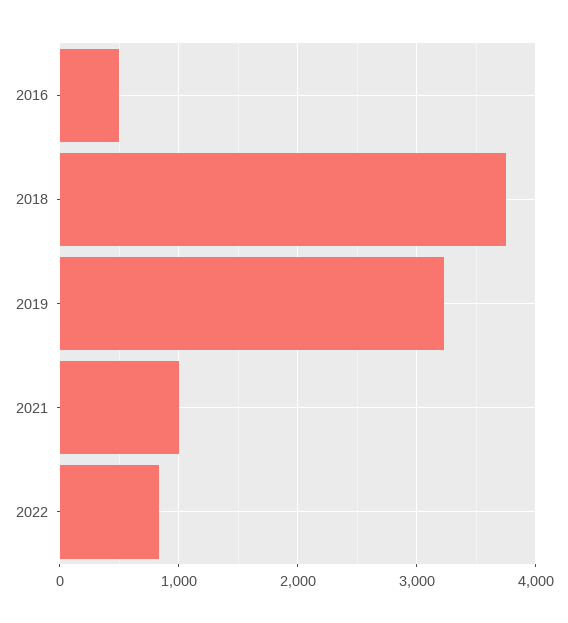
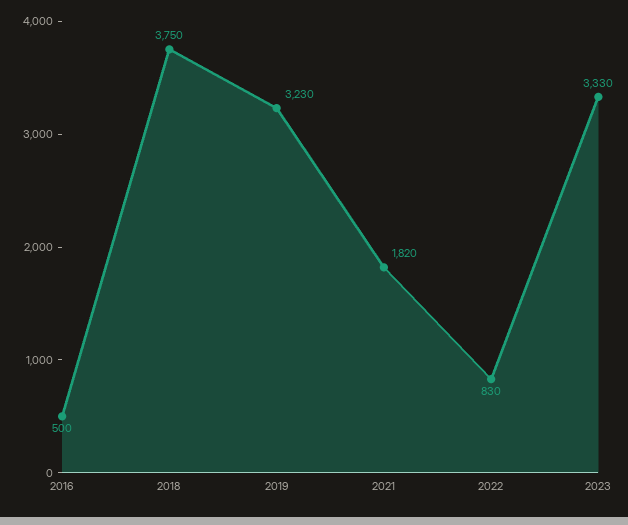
2021: 1000 -> 1820
2023: none -> 3330

